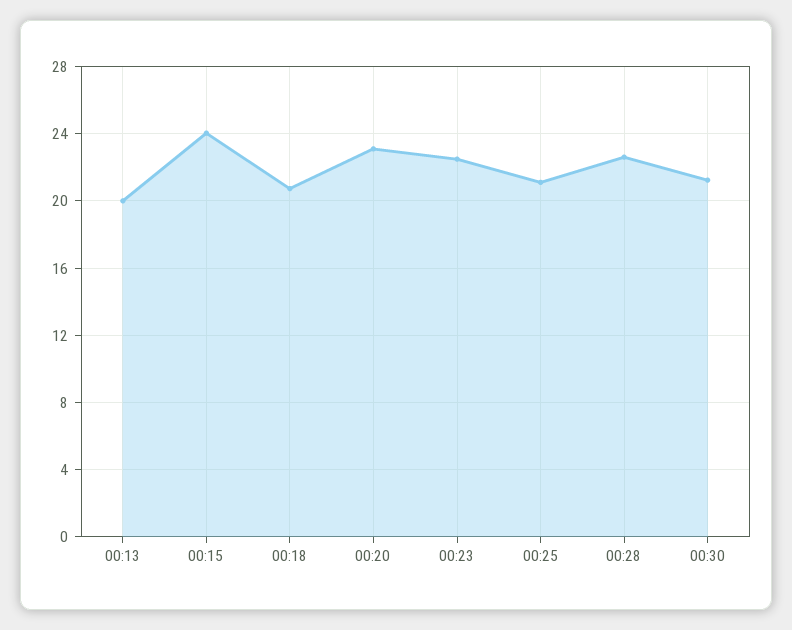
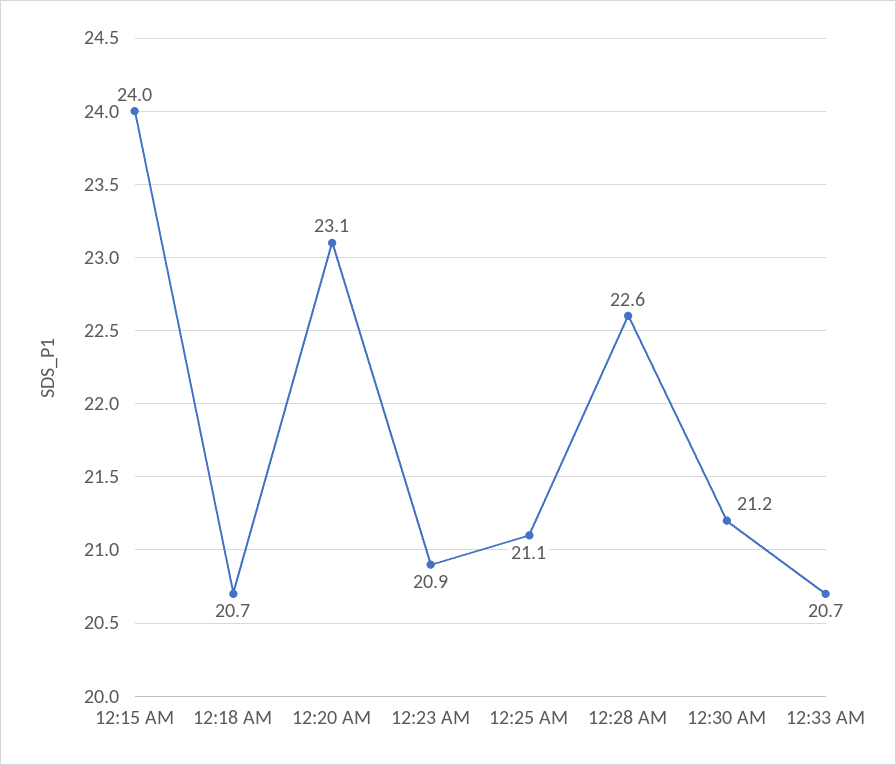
00:13: 20 -> none
00:23: 22.5 -> 20.9
12:33 AM: none -> 20.7

